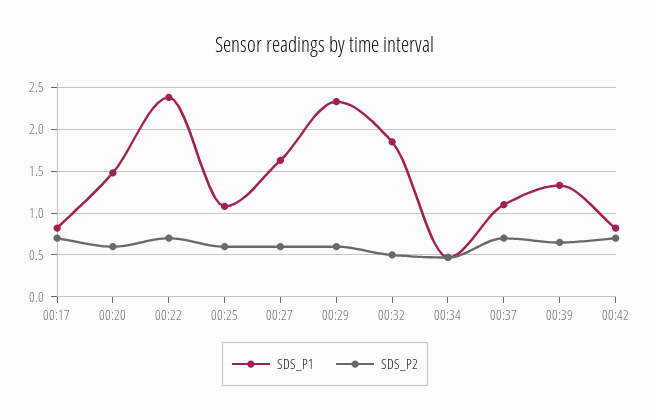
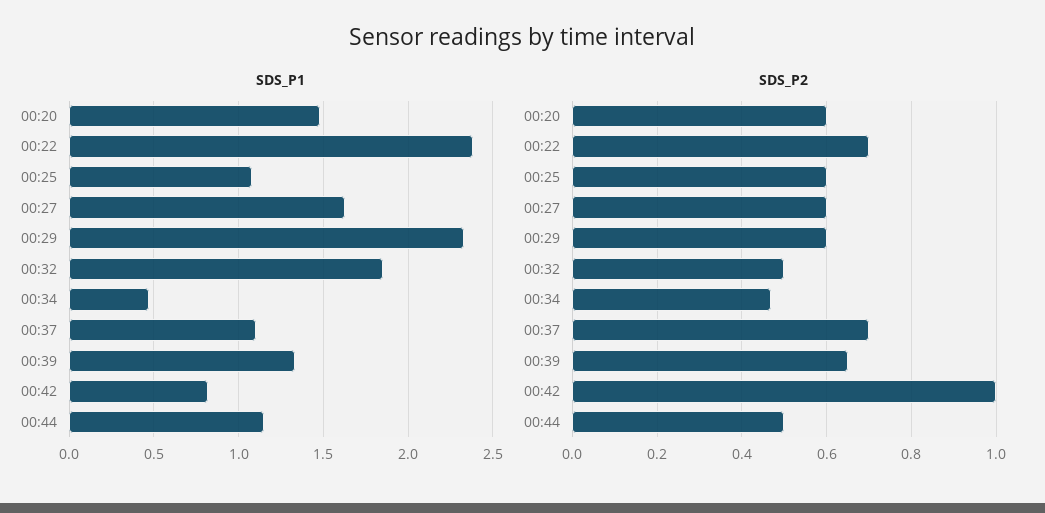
SDS_P1, 00:17: 0.8 -> none
SDS_P2, 00:17: 0.7 -> none
SDS_P2, 00:42: 0.7 -> 1
SDS_P1, 00:44: none -> 1.15
SDS_P2, 00:44: none -> 0.5

